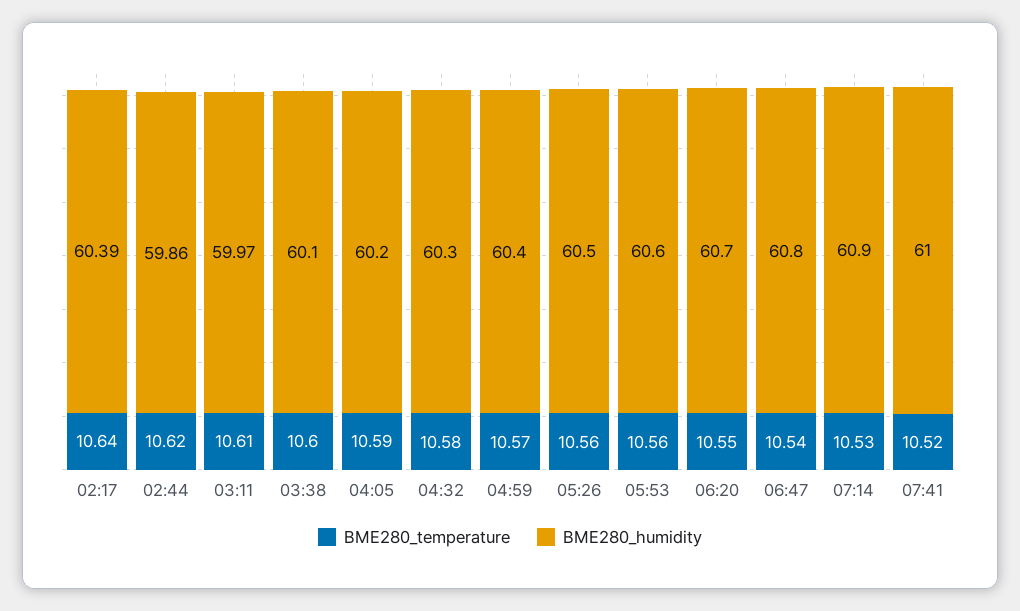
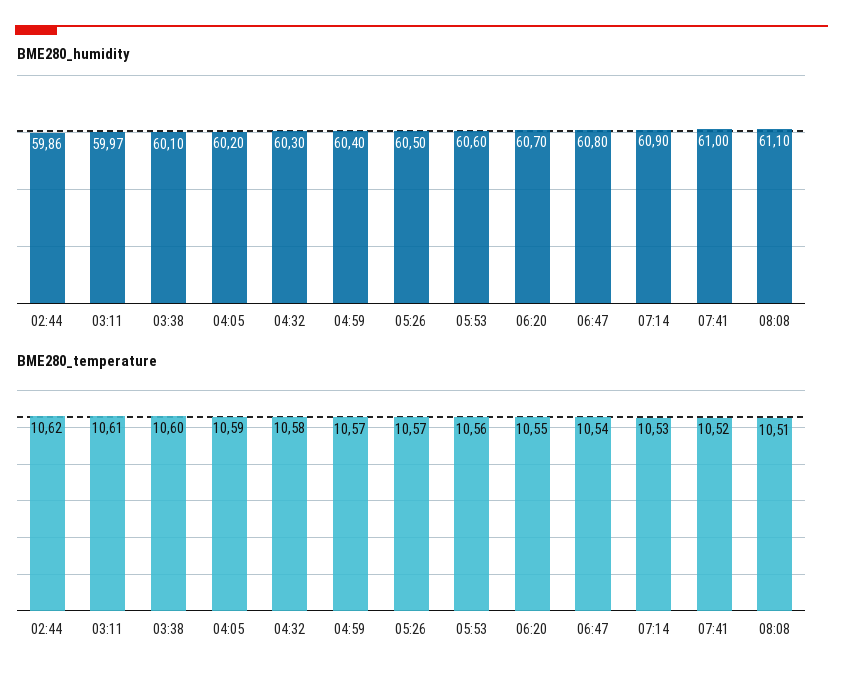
BME280_temperature, 02:17: 10.64 -> none
BME280_humidity, 02:17: 60.39 -> none
BME280_temperature, 05:26: 10.56 -> 10.57
BME280_humidity, 08:08: none -> 61.1
BME280_temperature, 08:08: none -> 10.51

